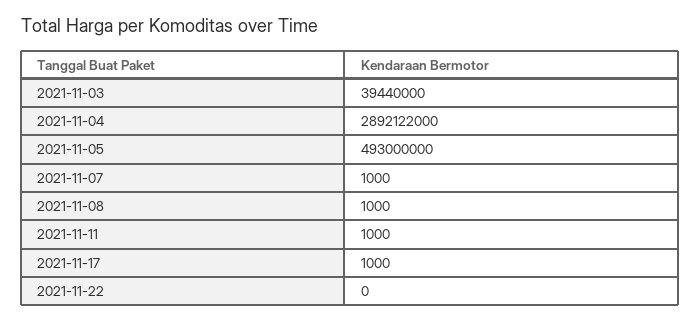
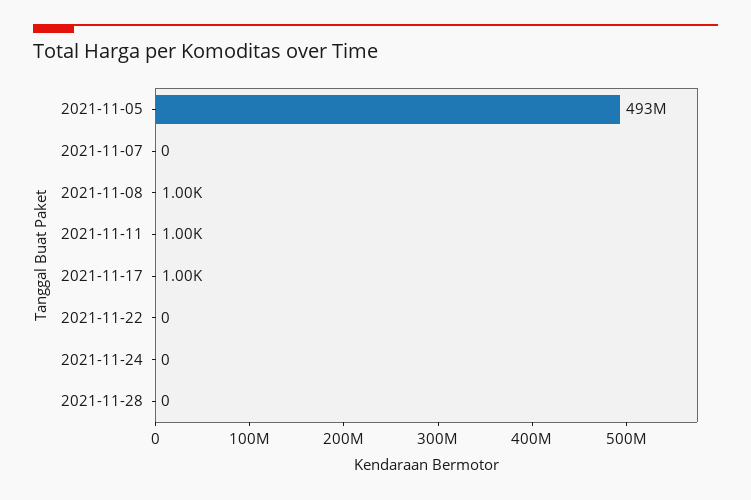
2021-11-03: 39440000 -> none
2021-11-04: 2892122000 -> none
2021-11-07: 1000 -> 0
2021-11-24: none -> 0
2021-11-28: none -> 0

